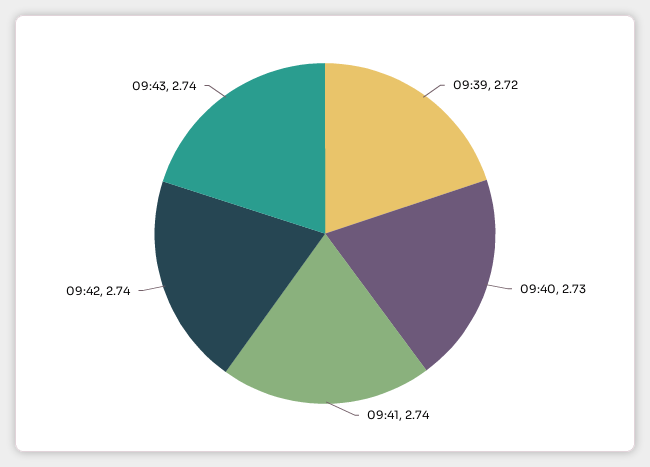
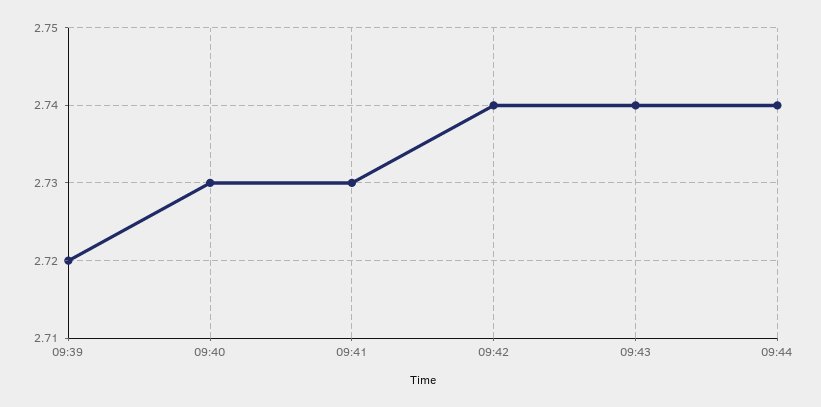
09:41: 2.74 -> 2.73
09:44: none -> 2.74

